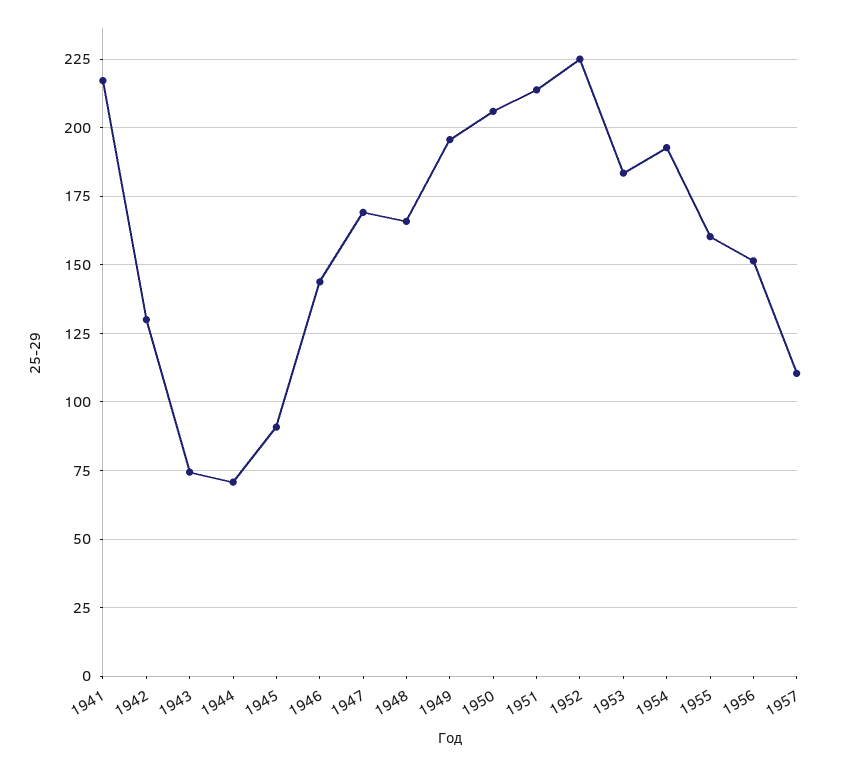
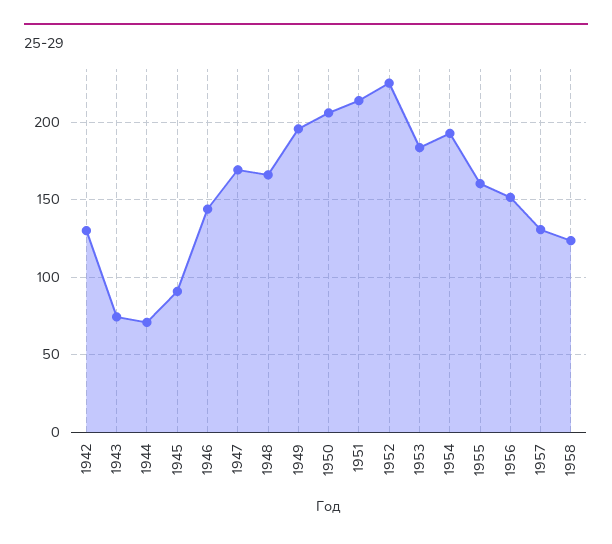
1941: 217.5 -> none
1957: 110 -> 130
1958: none -> 125

